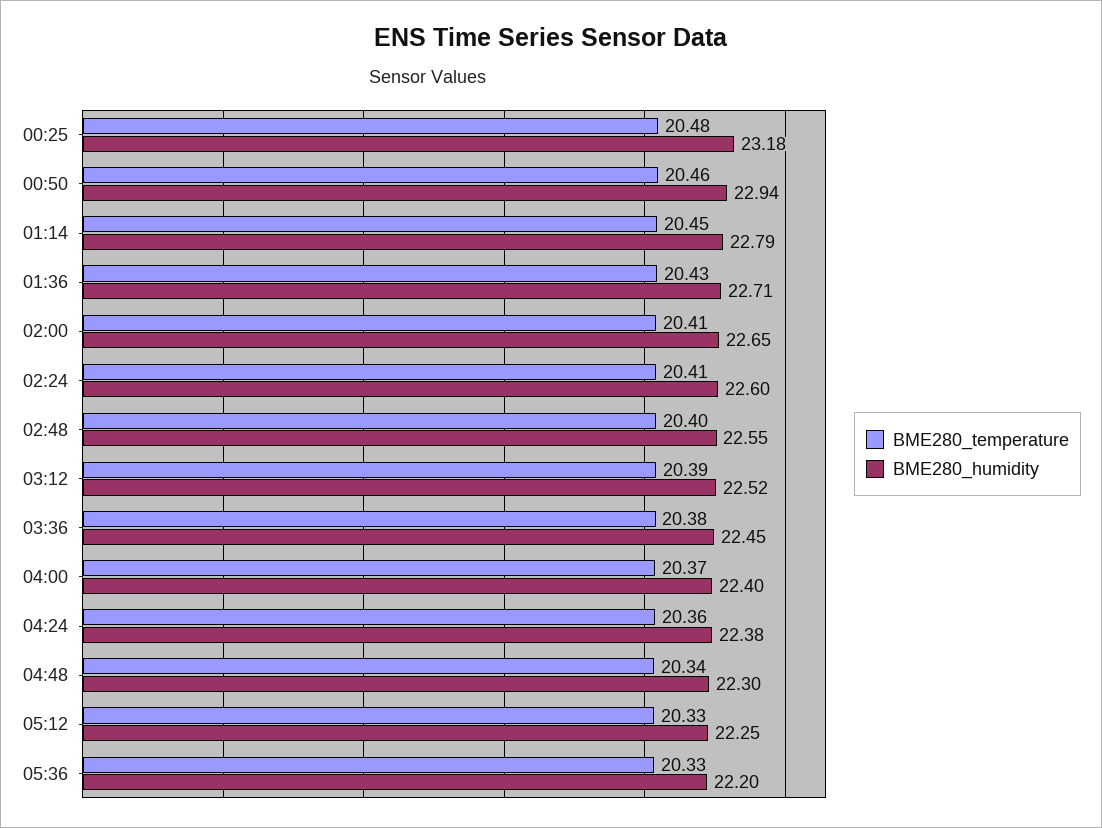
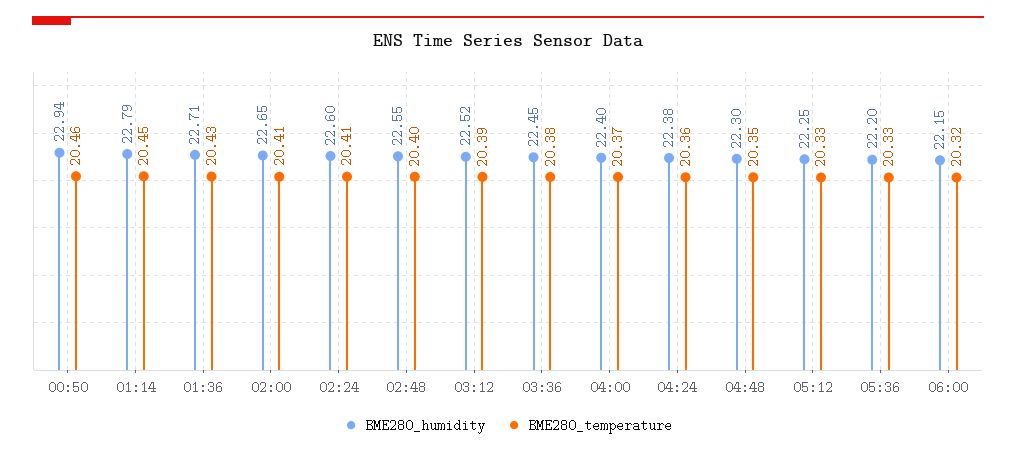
BME280_temperature, 00:25: 20.48 -> none
BME280_humidity, 00:25: 23.18 -> none
BME280_temperature, 04:48: 20.34 -> 20.35
BME280_humidity, 06:00: none -> 22.15
BME280_temperature, 06:00: none -> 20.32

